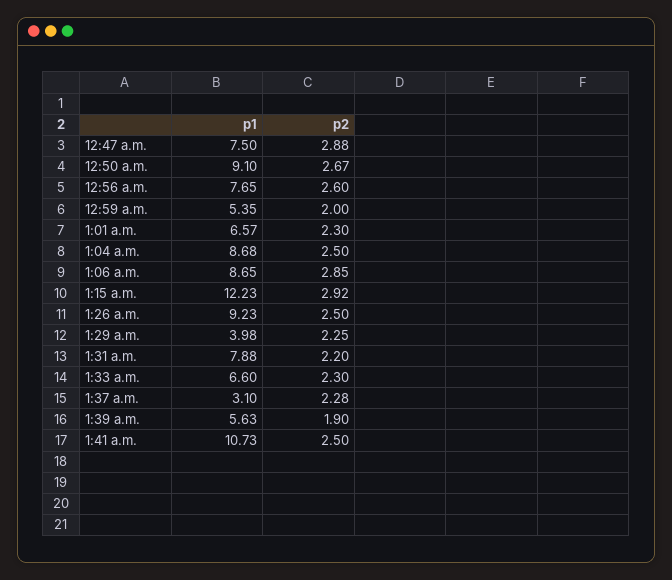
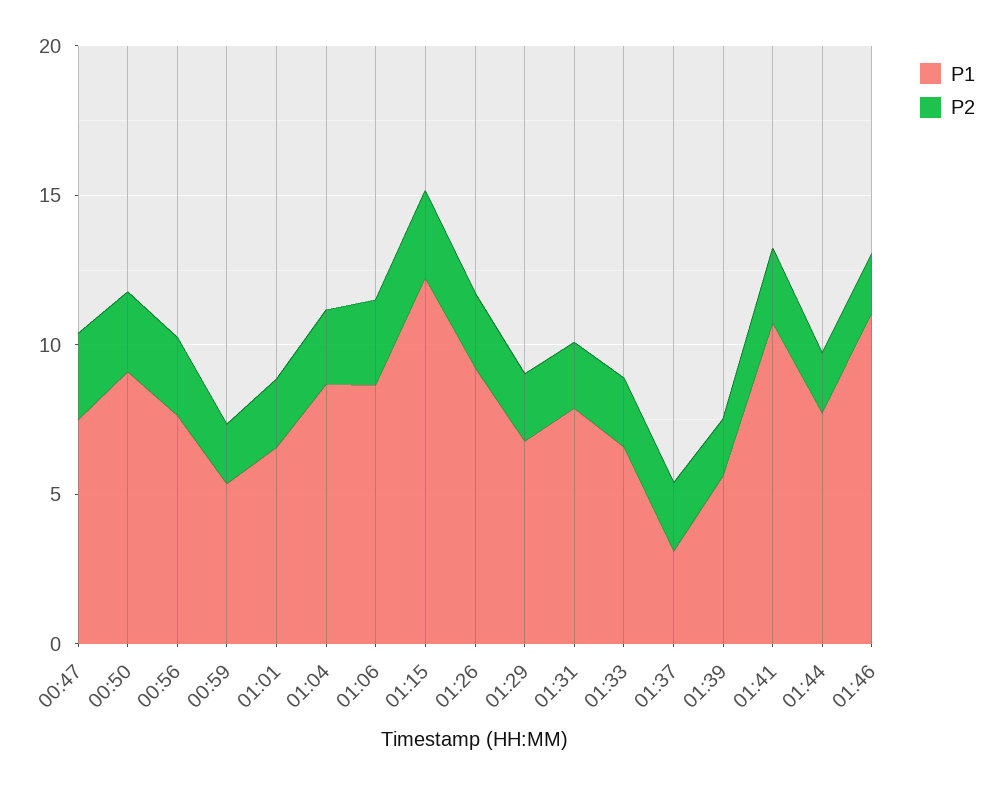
p1, 1:29 a.m.: 3.98 -> 7
p1, 01:44: none -> 8
p2, 01:44: none -> 2
p1, 01:46: none -> 11
p2, 01:46: none -> 2

